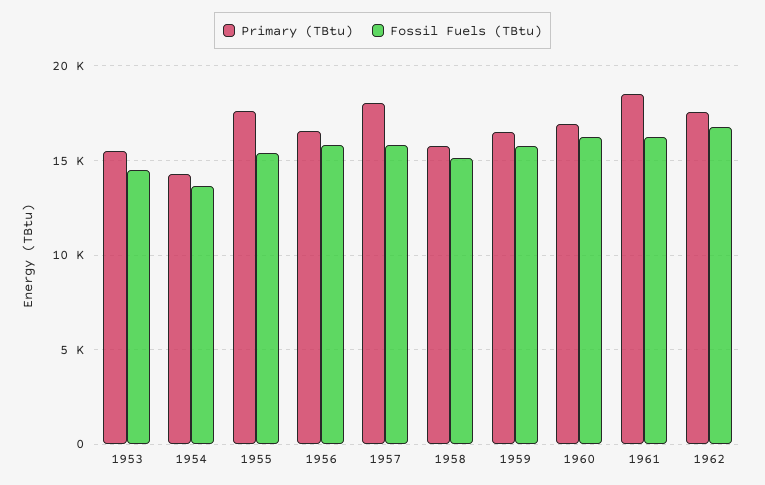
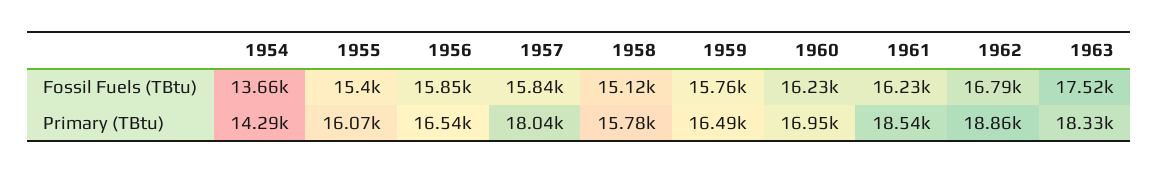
Primary (TBtu), 1953: 15500 -> none
Fossil Fuels (TBtu), 1953: 14500 -> none
Primary (TBtu), 1955: 17500 -> 16070
Primary (TBtu), 1962: 17500 -> 18860
Fossil Fuels (TBtu), 1963: none -> 17520
Primary (TBtu), 1963: none -> 18330

